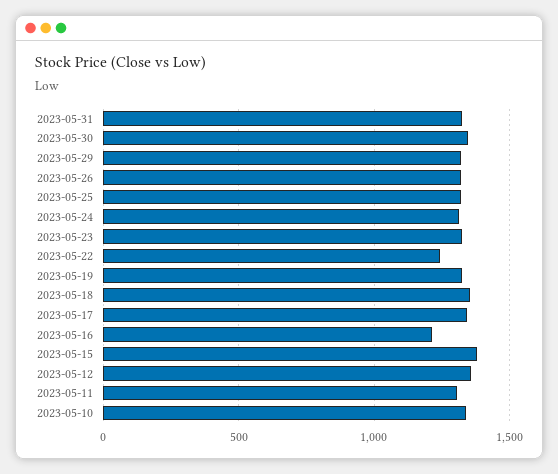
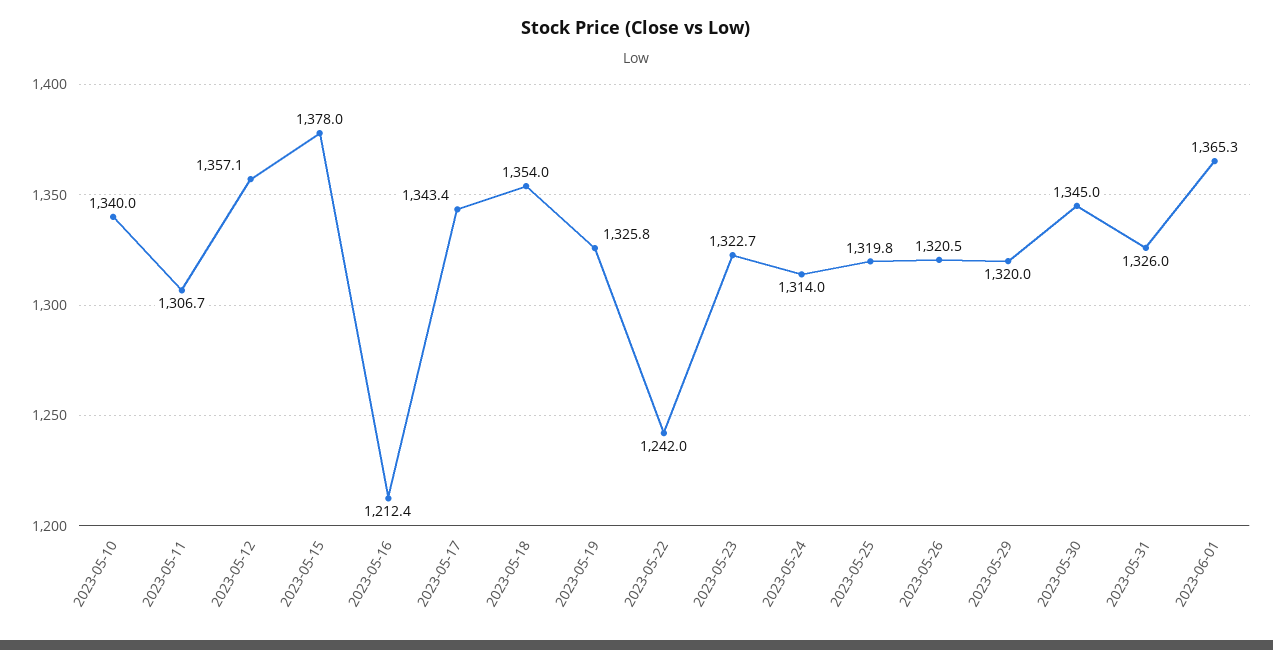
2023-06-01: none -> 1365.3

